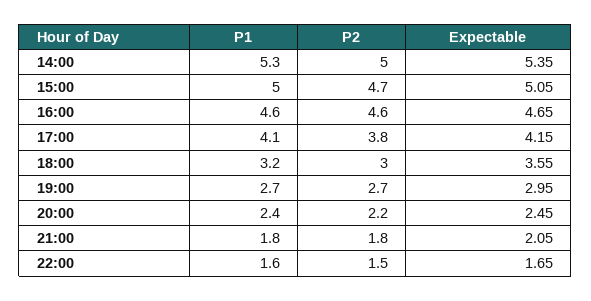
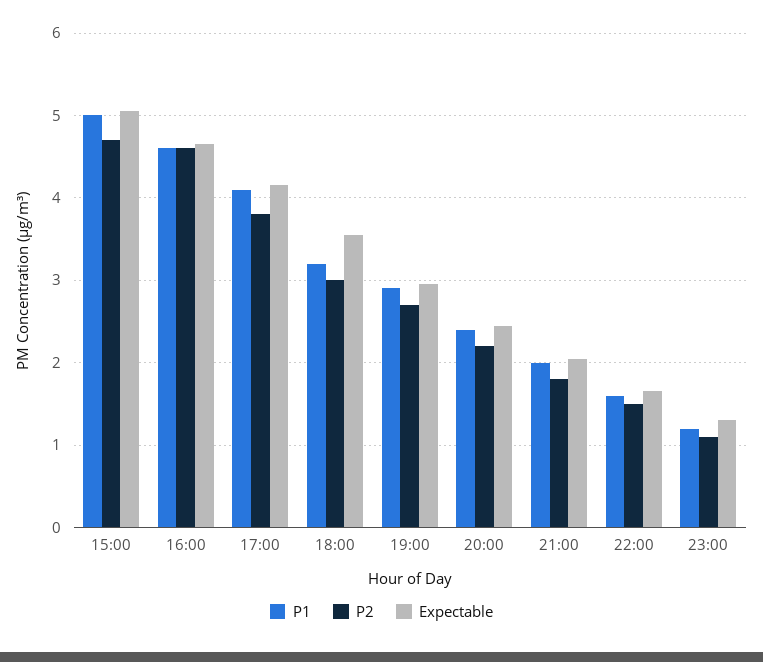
P1, 14:00: 5.3 -> none
P2, 14:00: 5 -> none
Expectable, 14:00: 5.35 -> none
P1, 19:00: 2.7 -> 2.9
P1, 21:00: 1.8 -> 2
P1, 23:00: none -> 1.2
P2, 23:00: none -> 1.1
Expectable, 23:00: none -> 1.3

